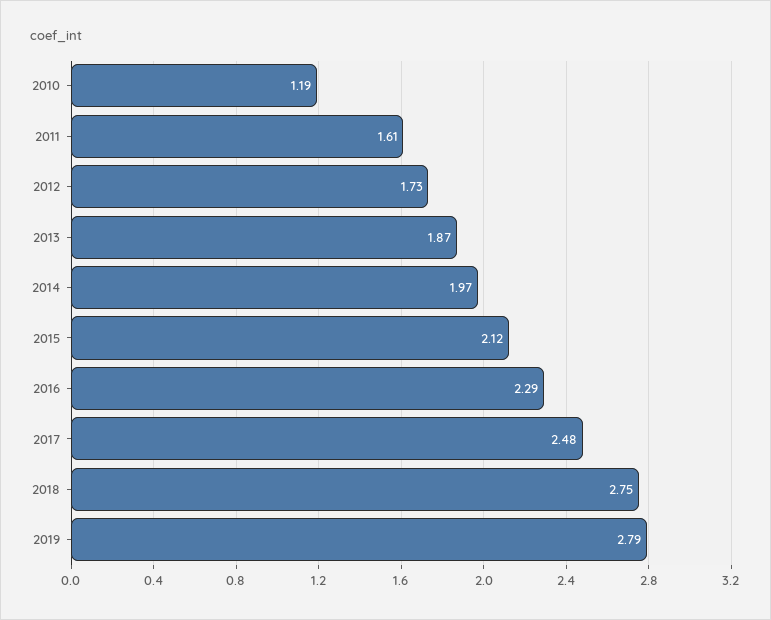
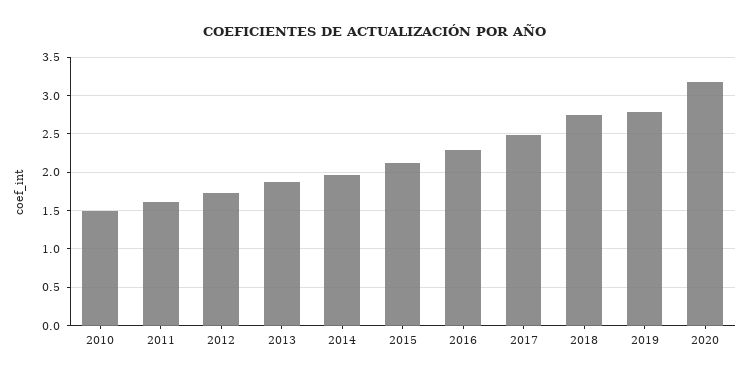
2010: 1.19 -> 1.5
2020: none -> 3.2

